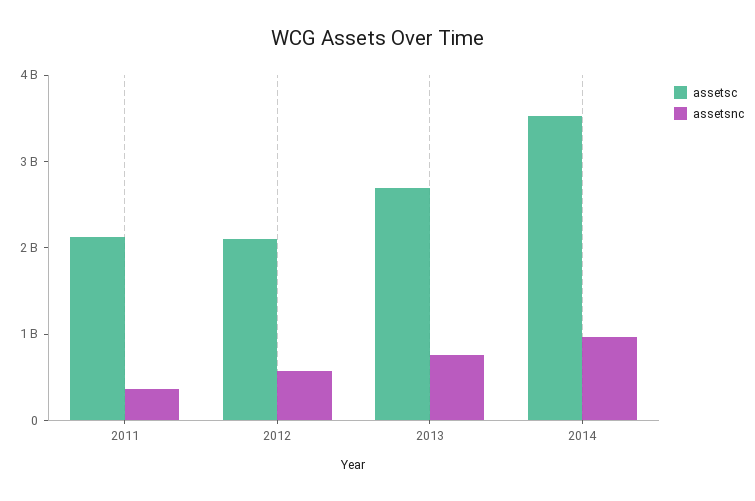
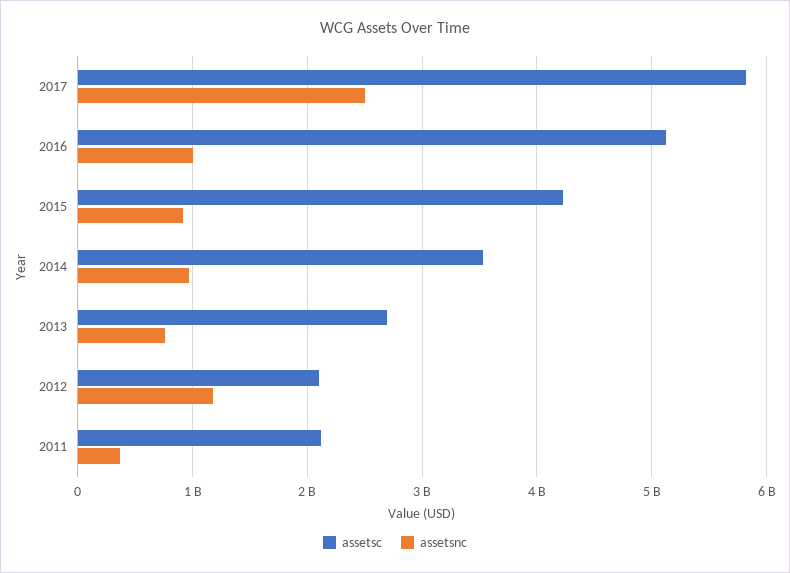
assetsnc, 2012: 600000000 -> 1200000000
assetsc, 2017: none -> 5800000000
assetsnc, 2017: none -> 2500000000
assetsc, 2016: none -> 5100000000
assetsnc, 2016: none -> 1000000000
assetsc, 2015: none -> 4200000000
assetsnc, 2015: none -> 900000000

